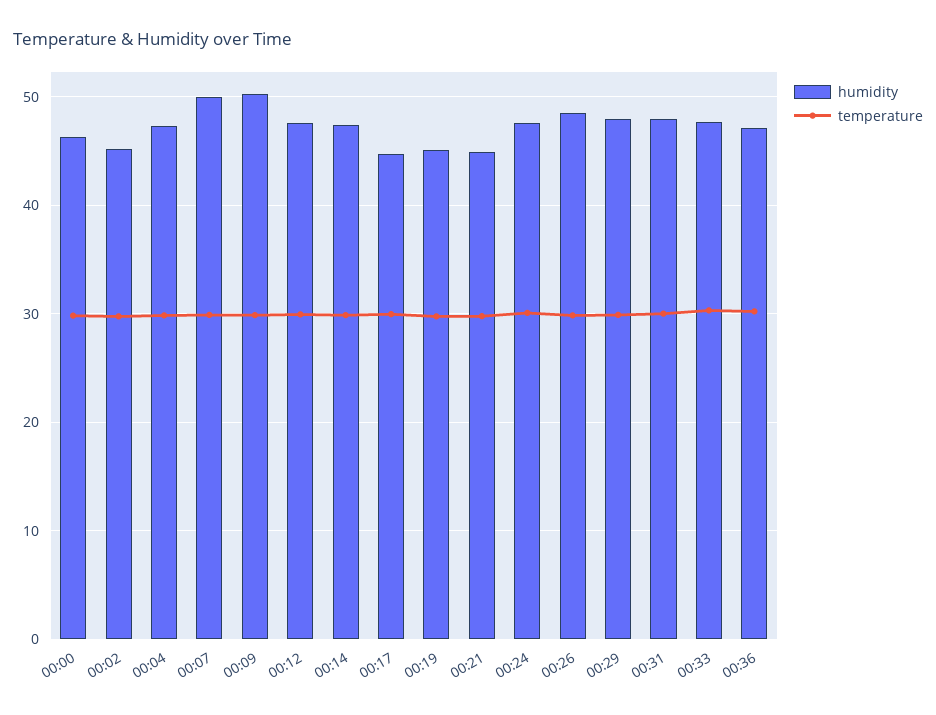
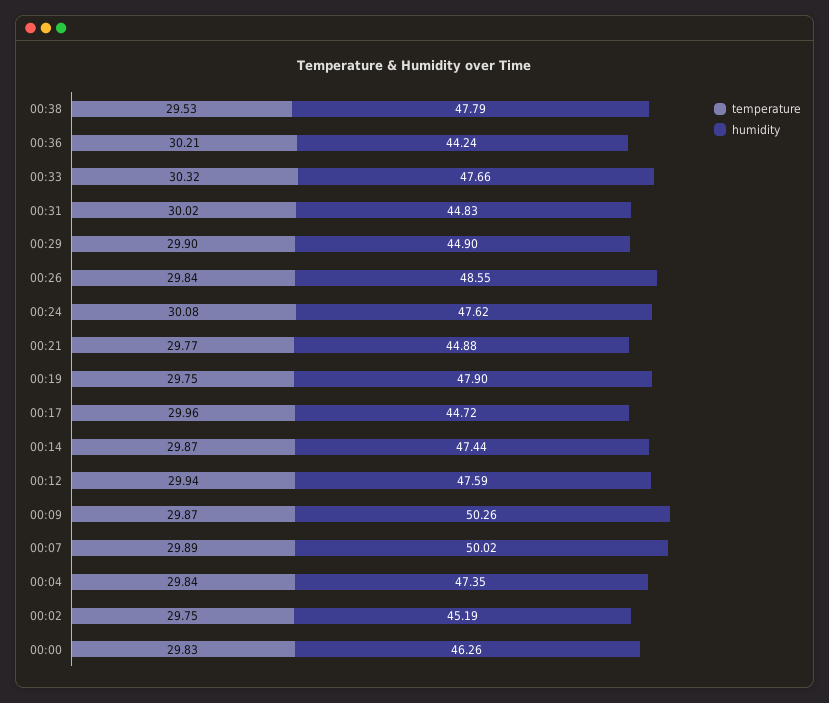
humidity, 00:19: 45 -> 47.9
humidity, 00:29: 48 -> 44.9
humidity, 00:31: 48 -> 44.83
humidity, 00:36: 47 -> 44.24
temperature, 00:38: none -> 29.53
humidity, 00:38: none -> 47.79

